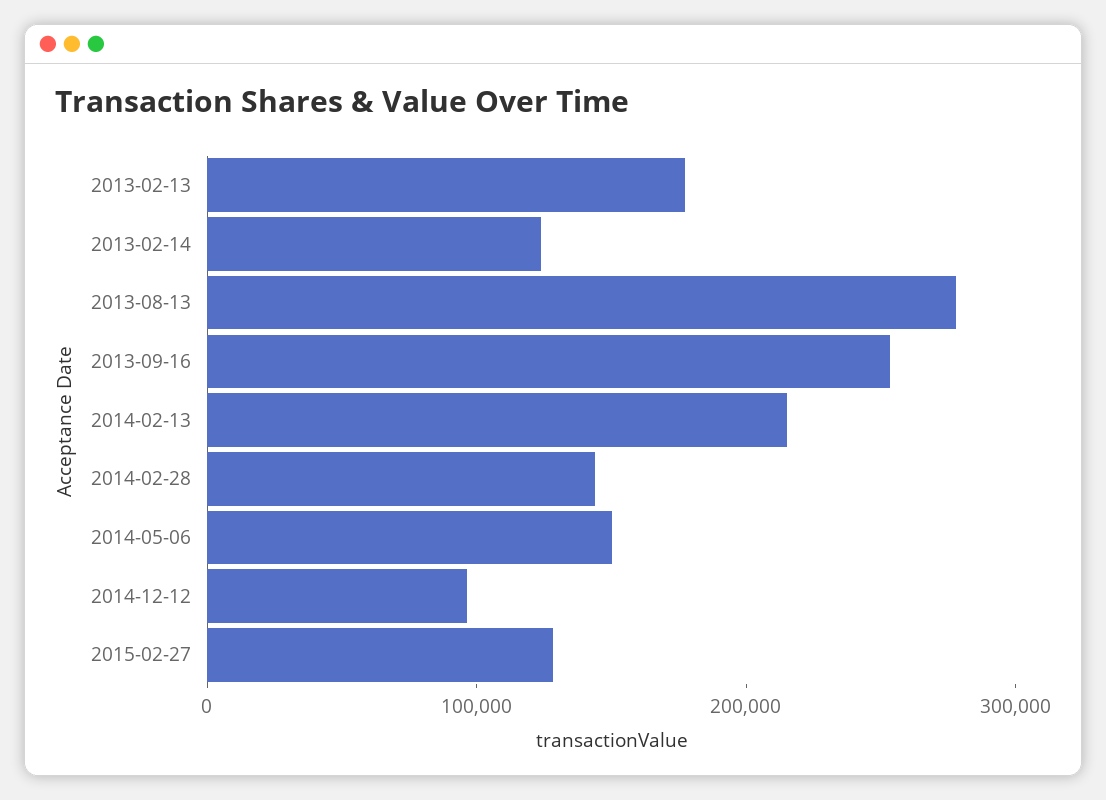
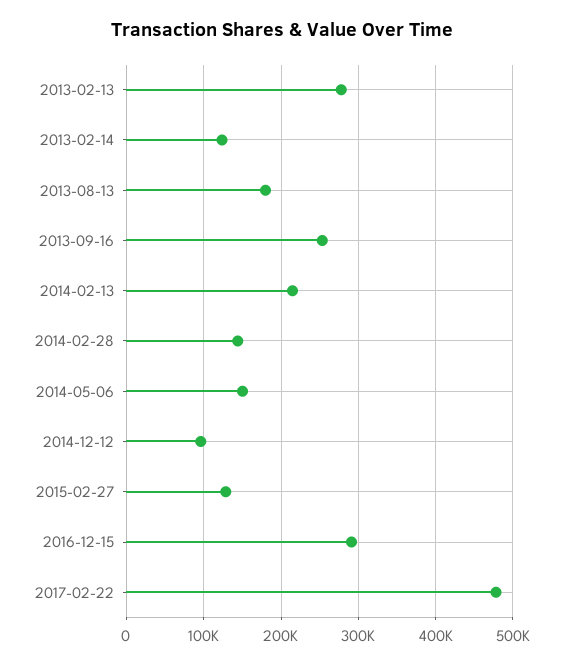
2013-02-13: 180000 -> 280000
2013-08-13: 280000 -> 180000
2016-12-15: none -> 290000
2017-02-22: none -> 480000

